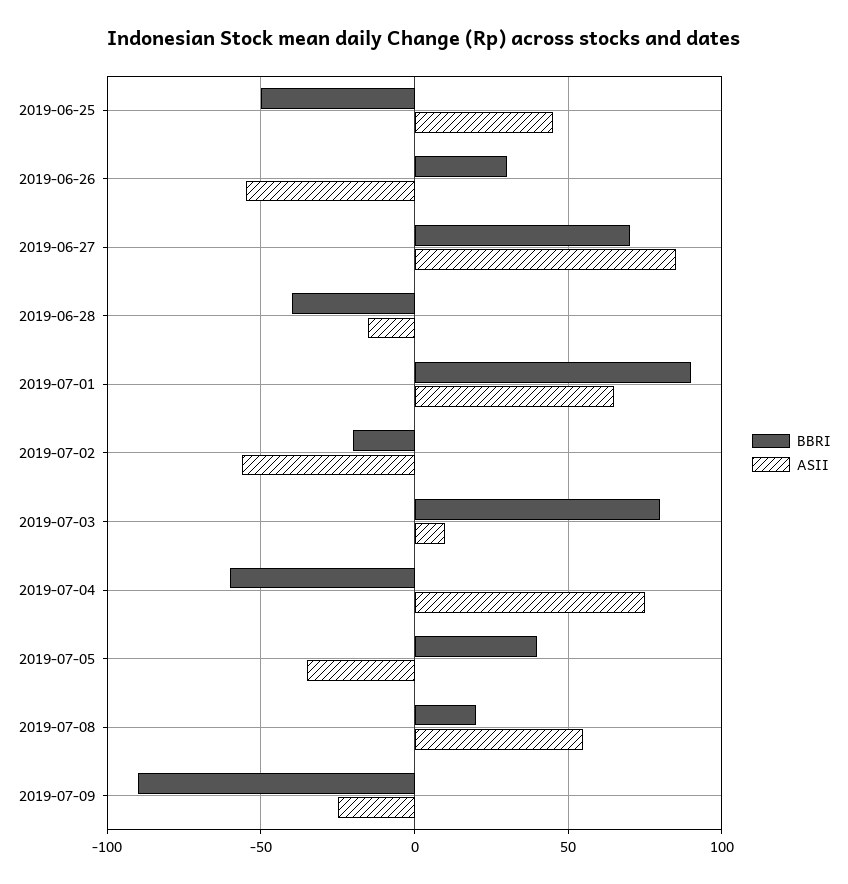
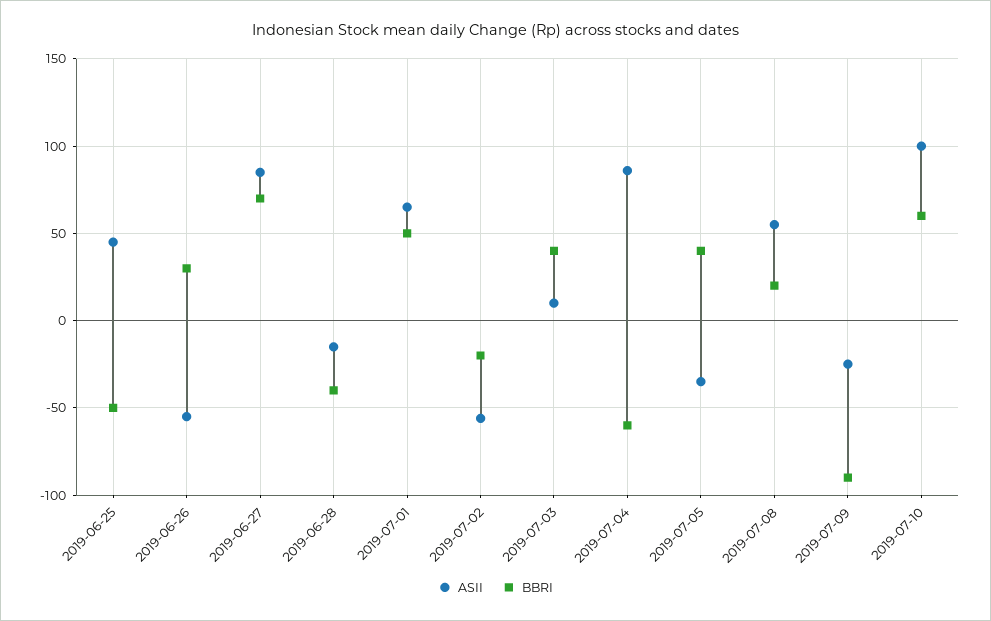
BBRI, 2019-07-01: 90 -> 50
BBRI, 2019-07-03: 80 -> 40
ASII, 2019-07-04: 75 -> 85
ASII, 2019-07-10: none -> 100
BBRI, 2019-07-10: none -> 60

